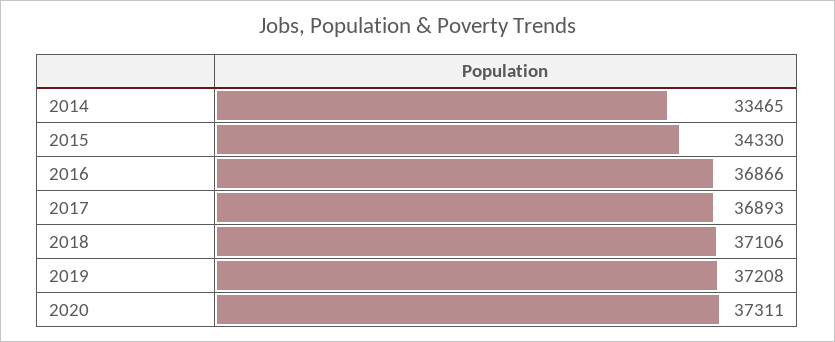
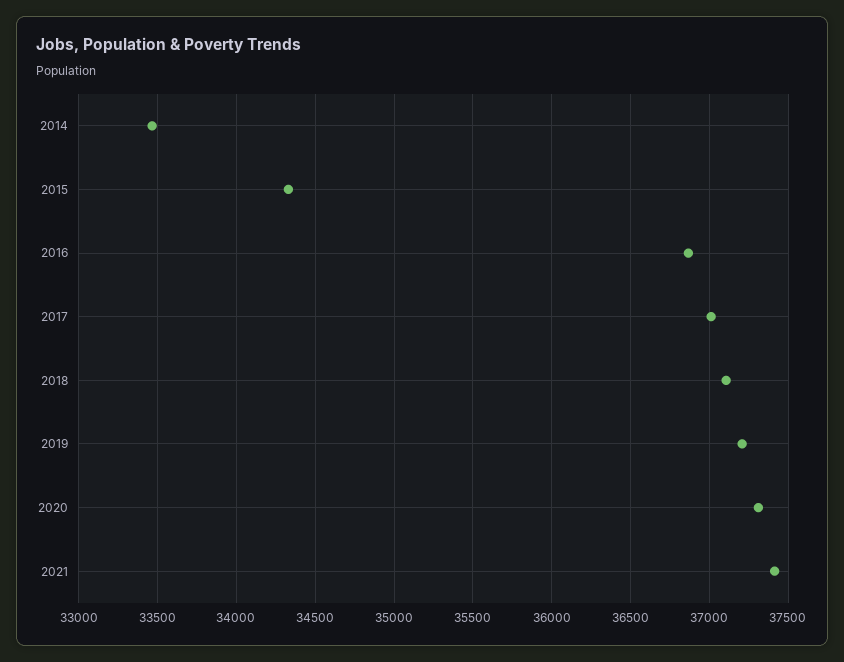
2017: 36893 -> 37000
2021: none -> 37400

